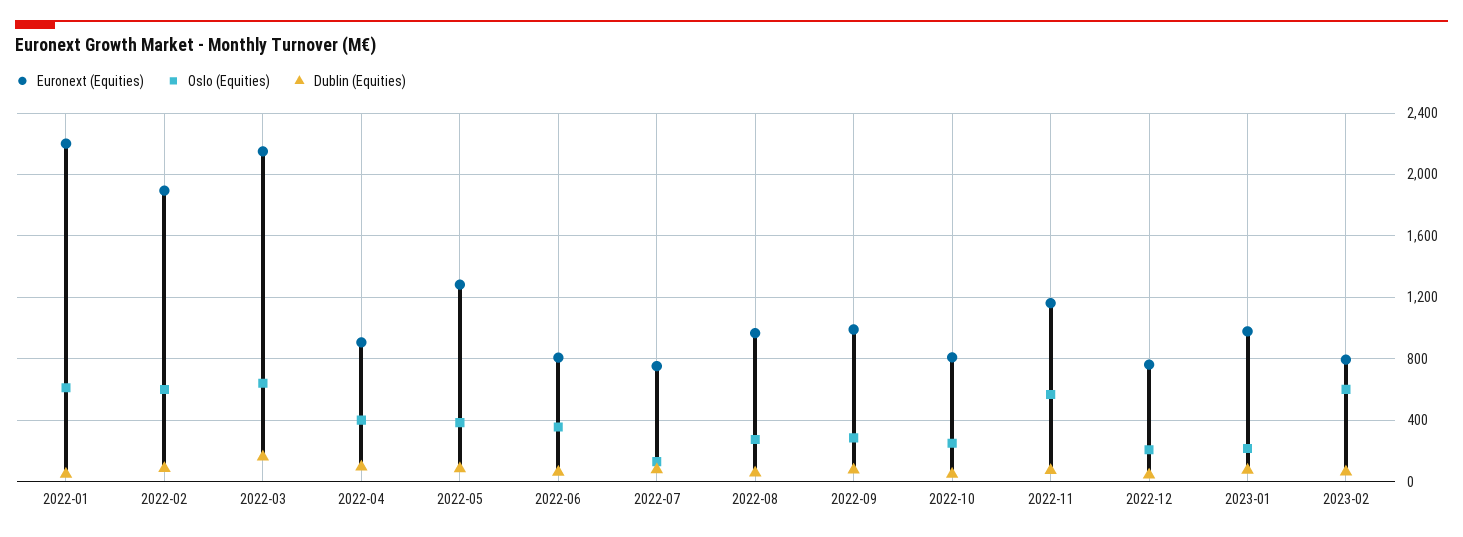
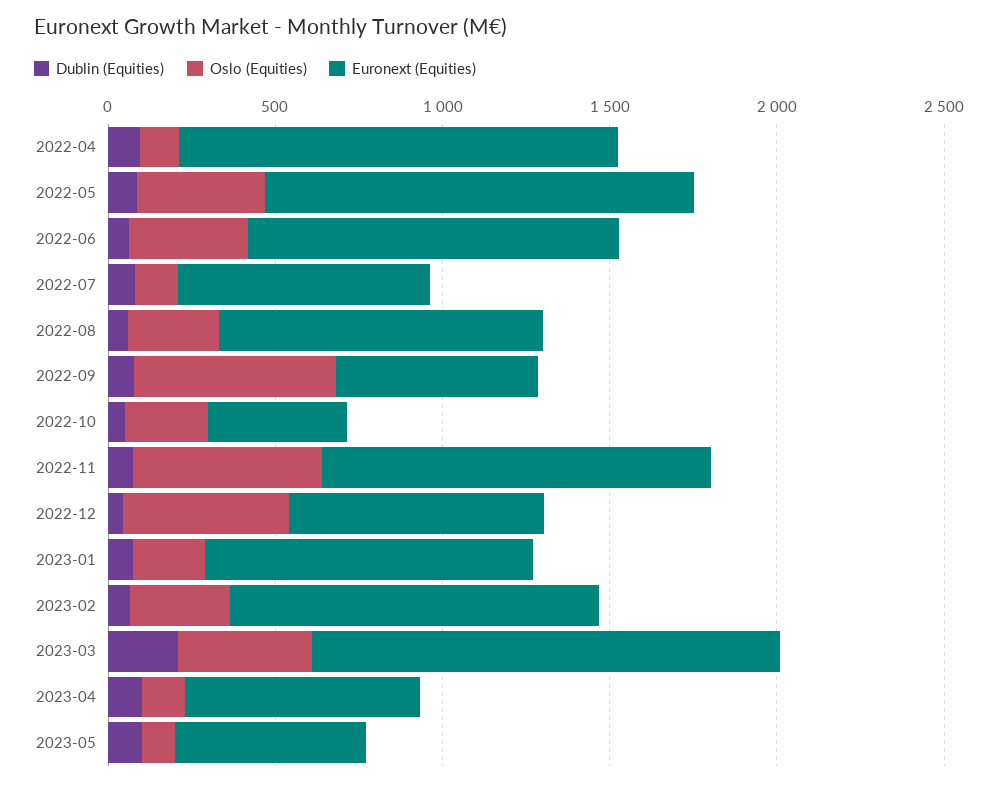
Euronext (Equities), 2022-01: 2200 -> none
Oslo (Equities), 2022-01: 600 -> none
Dublin (Equities), 2022-01: 50 -> none
Euronext (Equities), 2022-02: 1900 -> none
Oslo (Equities), 2022-02: 600 -> none
Dublin (Equities), 2022-02: 100 -> none
Euronext (Equities), 2022-03: 2150 -> none
Oslo (Equities), 2022-03: 650 -> none
Dublin (Equities), 2022-03: 150 -> none
Euronext (Equities), 2022-04: 900 -> 1300
Oslo (Equities), 2022-04: 400 -> 100
Euronext (Equities), 2022-06: 800 -> 1100
Euronext (Equities), 2022-09: 1000 -> 600
Oslo (Equities), 2022-09: 300 -> 600
Euronext (Equities), 2022-10: 800 -> 400
Oslo (Equities), 2022-12: 200 -> 500
Euronext (Equities), 2023-02: 800 -> 1100
Oslo (Equities), 2023-02: 600 -> 300
Dublin (Equities), 2023-03: none -> 200
Oslo (Equities), 2023-03: none -> 400
Euronext (Equities), 2023-03: none -> 1400
Dublin (Equities), 2023-04: none -> 100
Oslo (Equities), 2023-04: none -> 100
Euronext (Equities), 2023-04: none -> 700
Dublin (Equities), 2023-05: none -> 100
Oslo (Equities), 2023-05: none -> 100
Euronext (Equities), 2023-05: none -> 600

